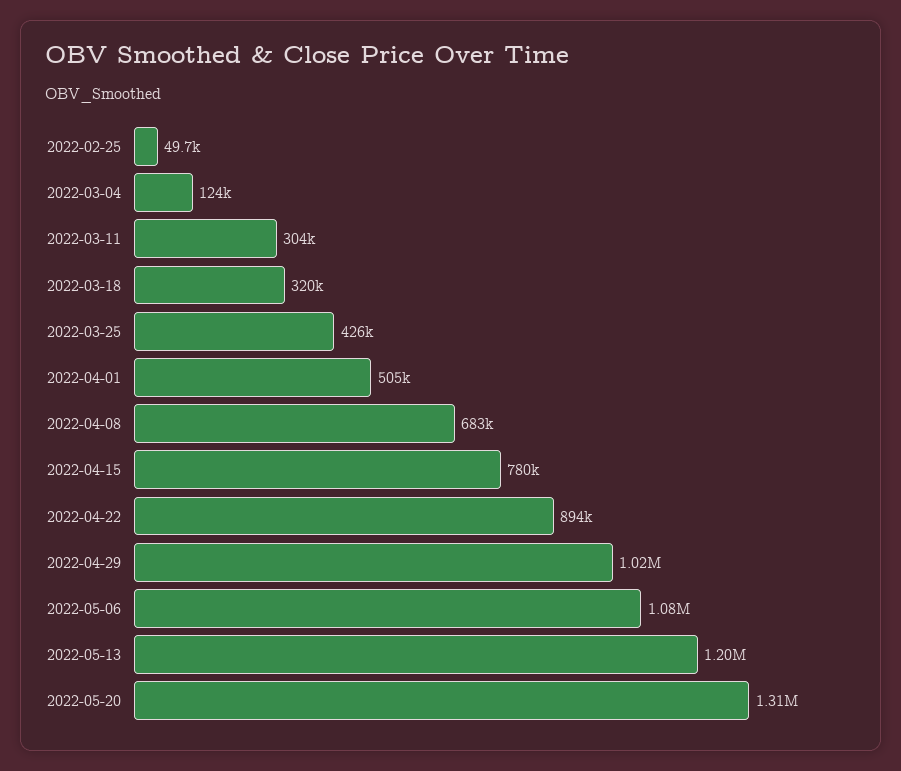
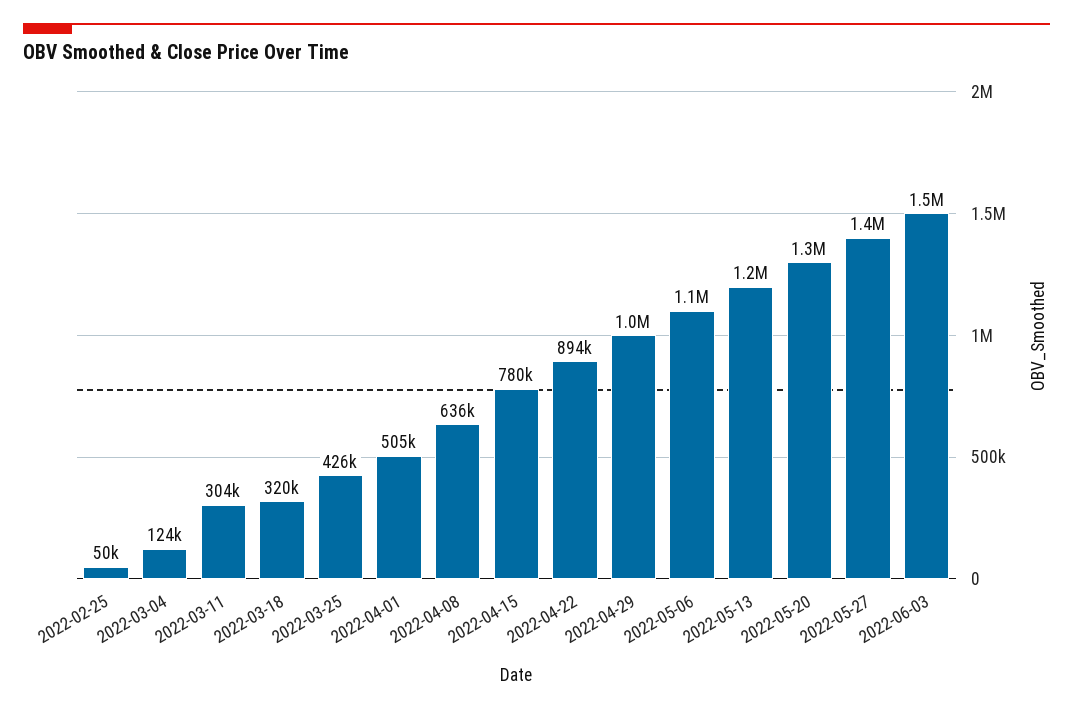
2022-04-08: 683000 -> 636000
2022-05-27: none -> 1400000
2022-06-03: none -> 1500000

